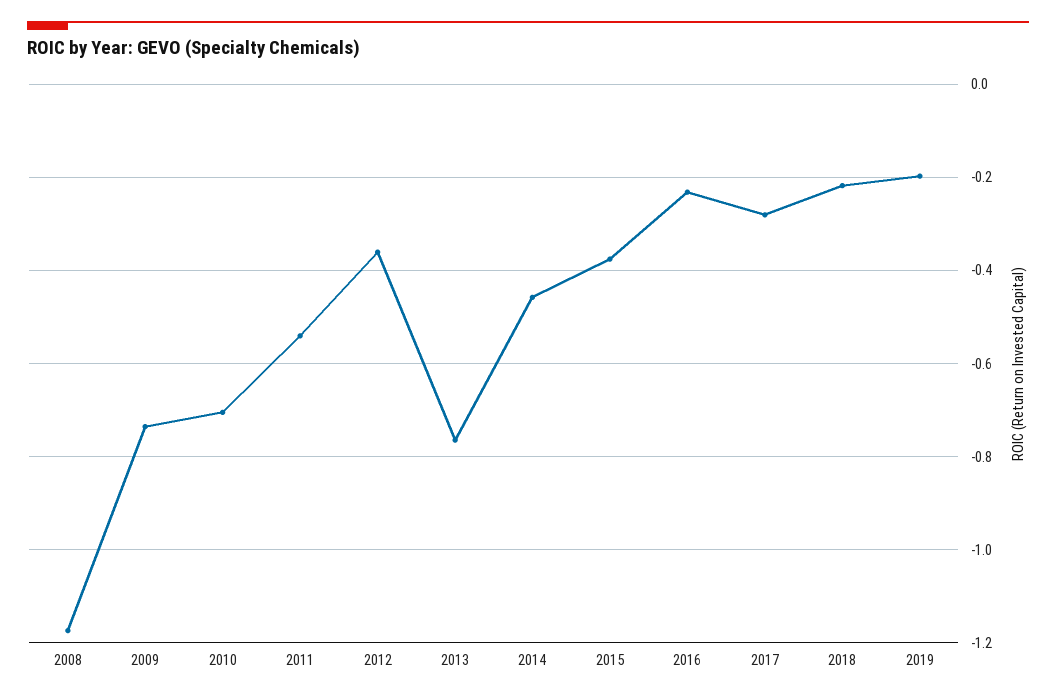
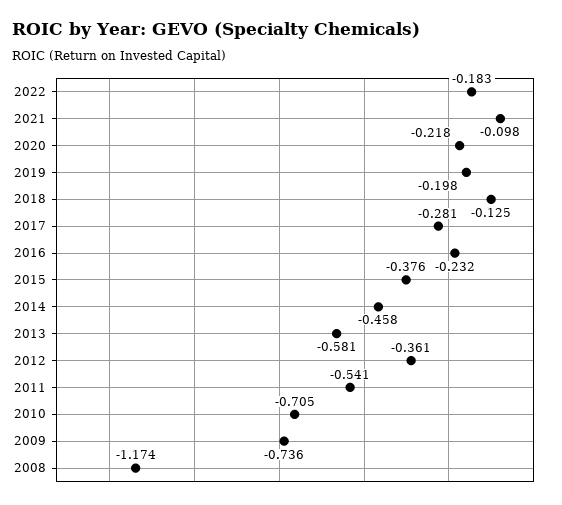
2013: -0.76 -> -0.581
2018: -0.22 -> -0.125
2022: none -> -0.183
2021: none -> -0.098
2020: none -> -0.218

